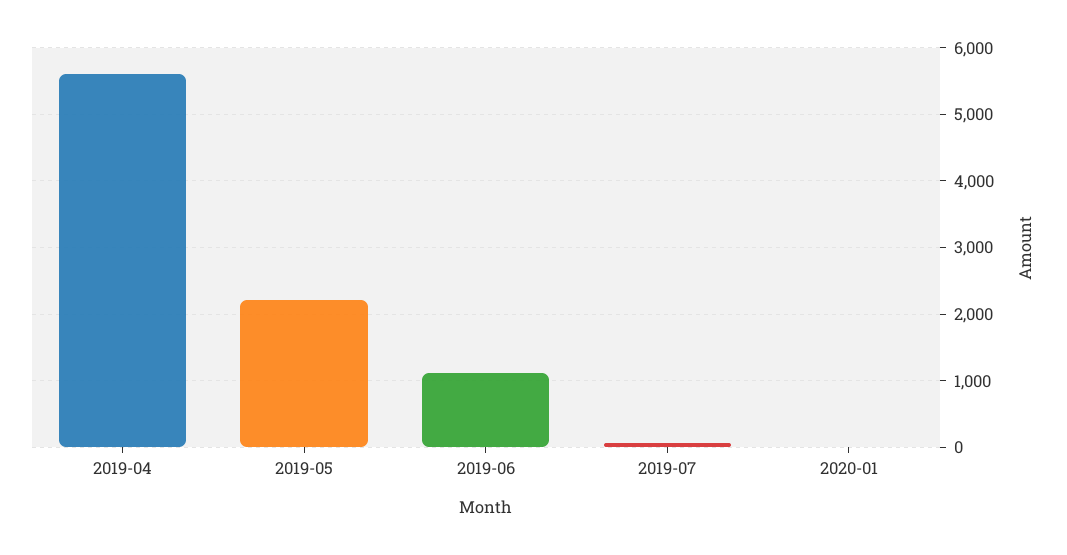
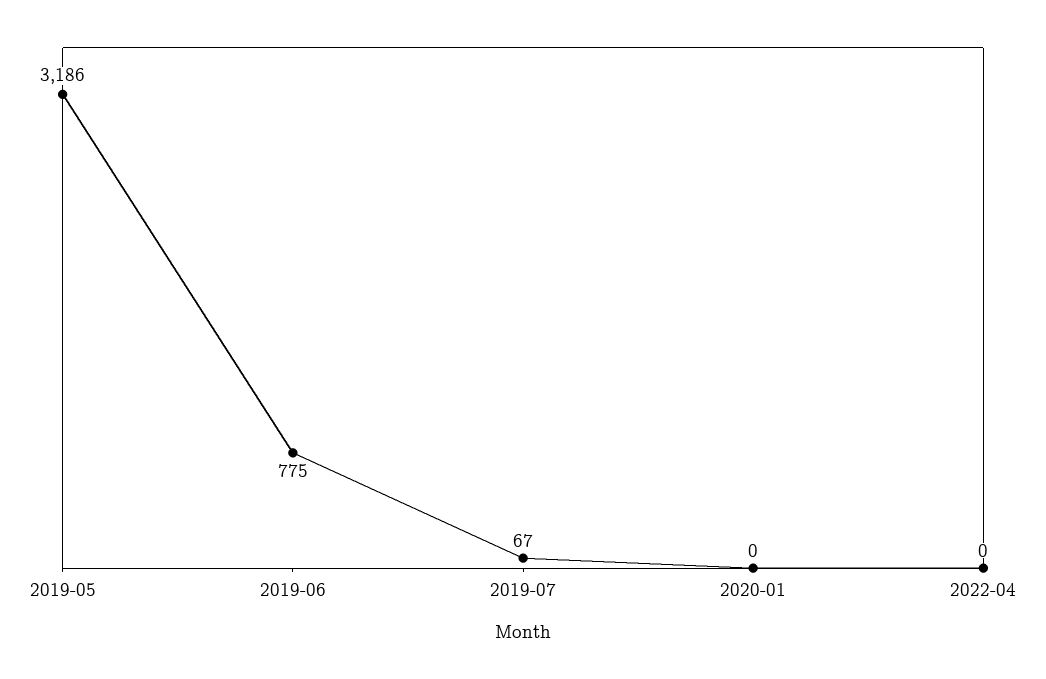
2019-04: 5600 -> none
2019-05: 2200 -> 3186
2019-06: 1100 -> 775
2022-04: none -> 0

